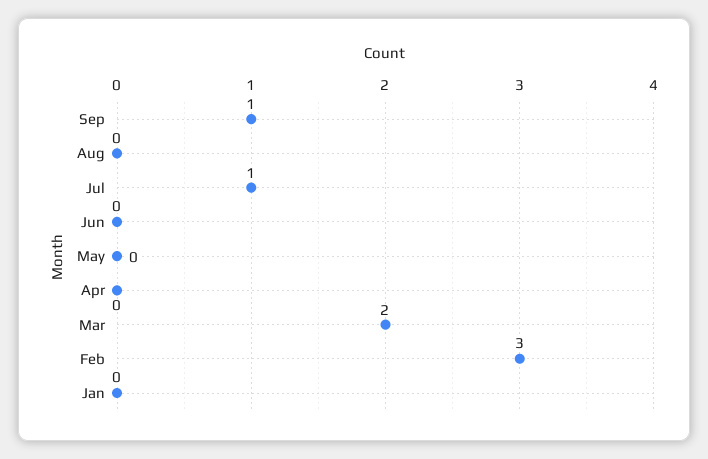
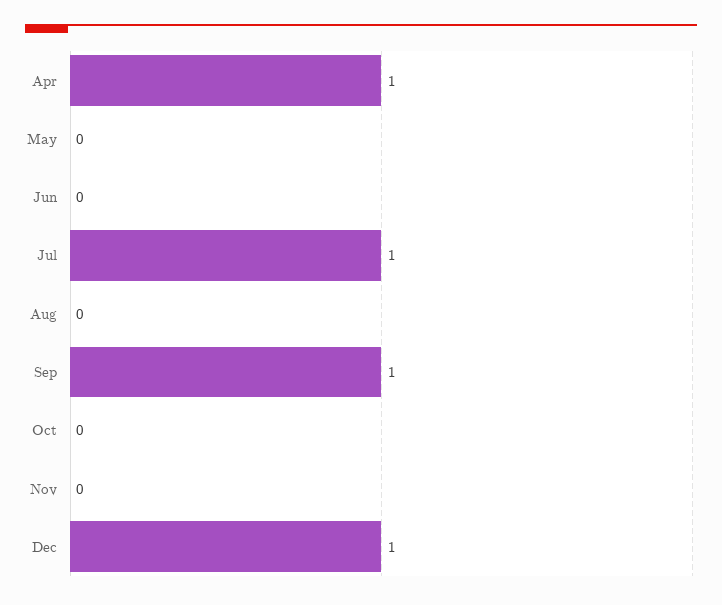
Apr: 0 -> 1
Mar: 2 -> none
Feb: 3 -> none
Jan: 0 -> none
Oct: none -> 0
Nov: none -> 0
Dec: none -> 1

